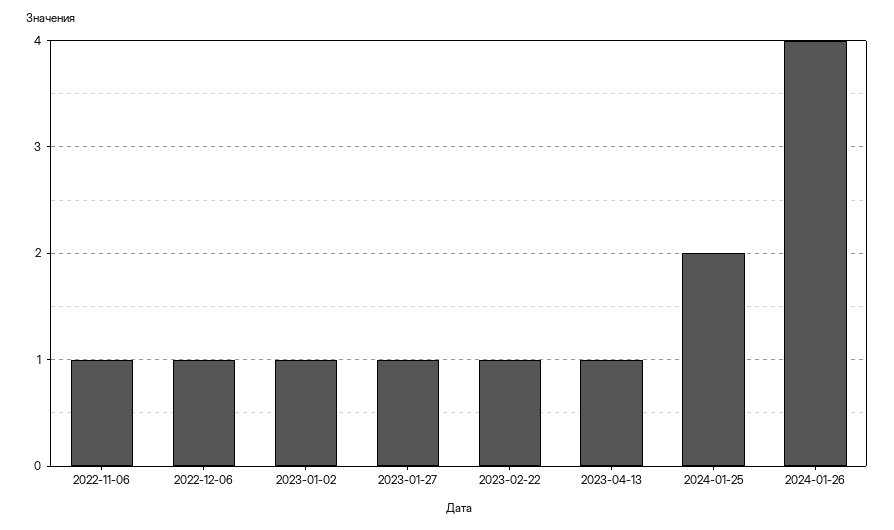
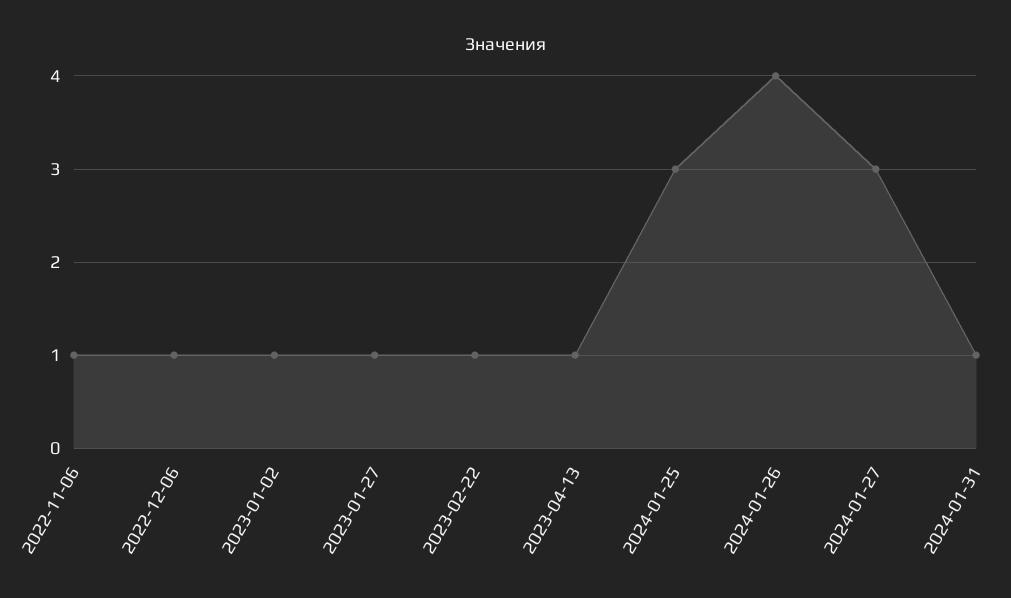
2024-01-25: 2 -> 3
2024-01-27: none -> 3
2024-01-31: none -> 1

